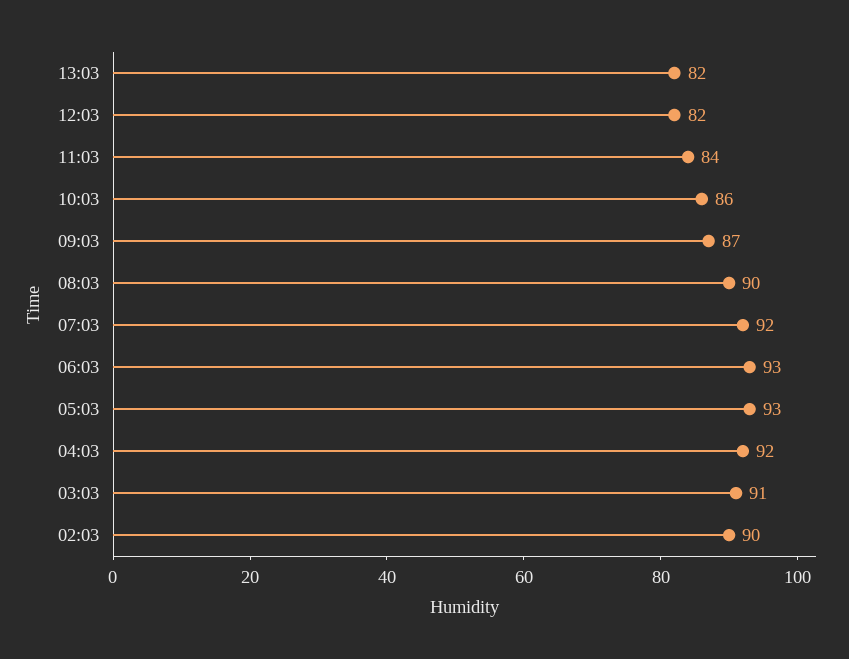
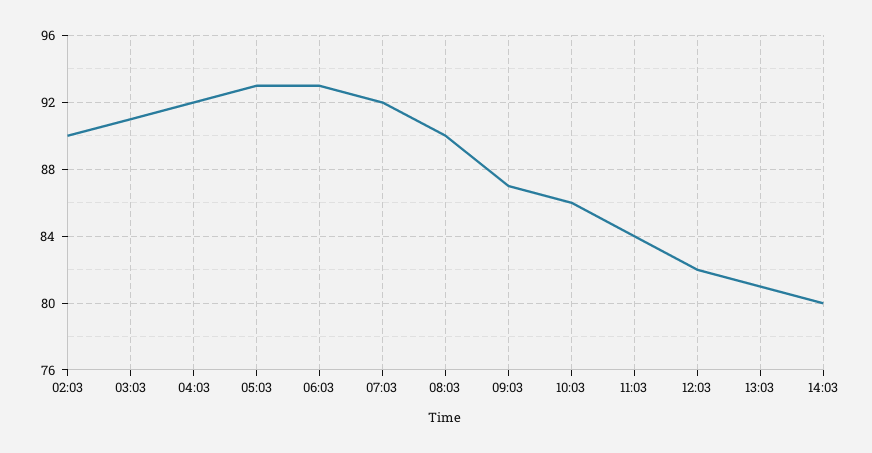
13:03: 82 -> 81
14:03: none -> 80

